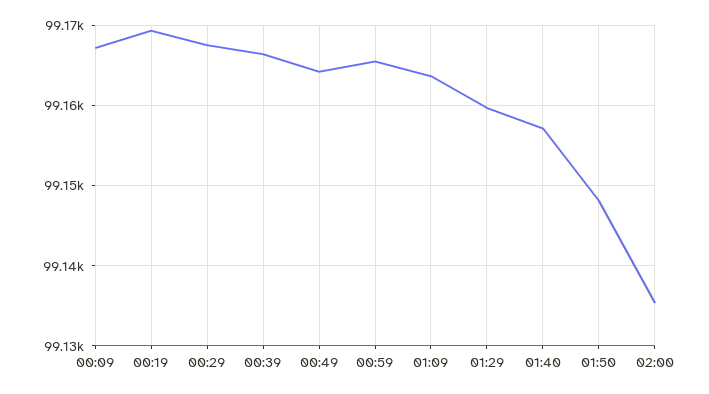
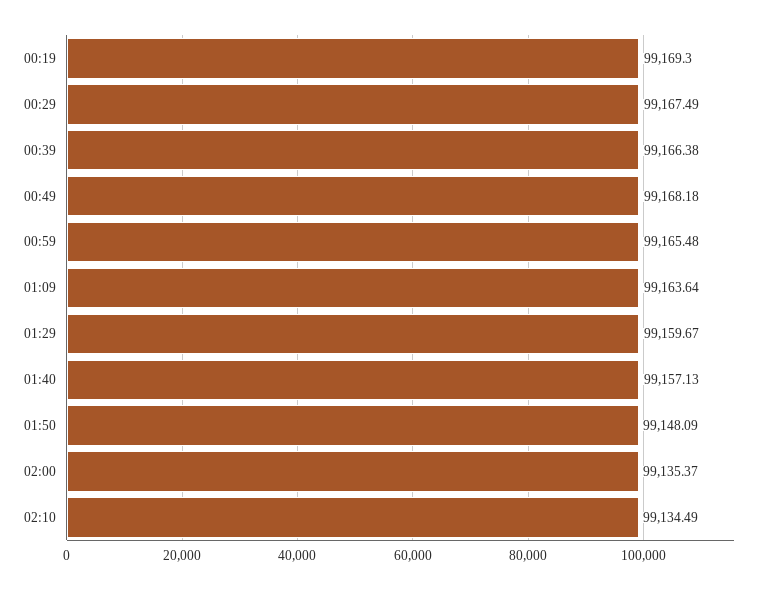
00:09: 99167 -> none
00:49: 99164 -> 99168.18
02:10: none -> 99134.49

